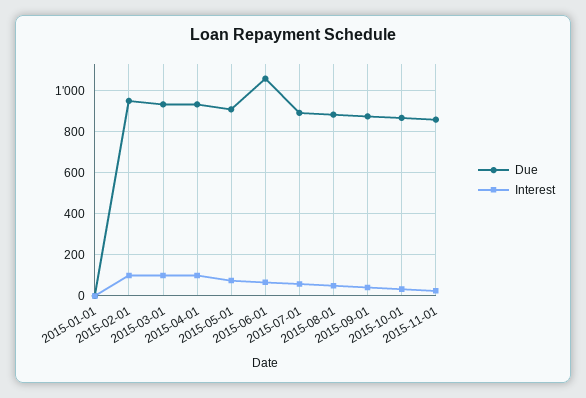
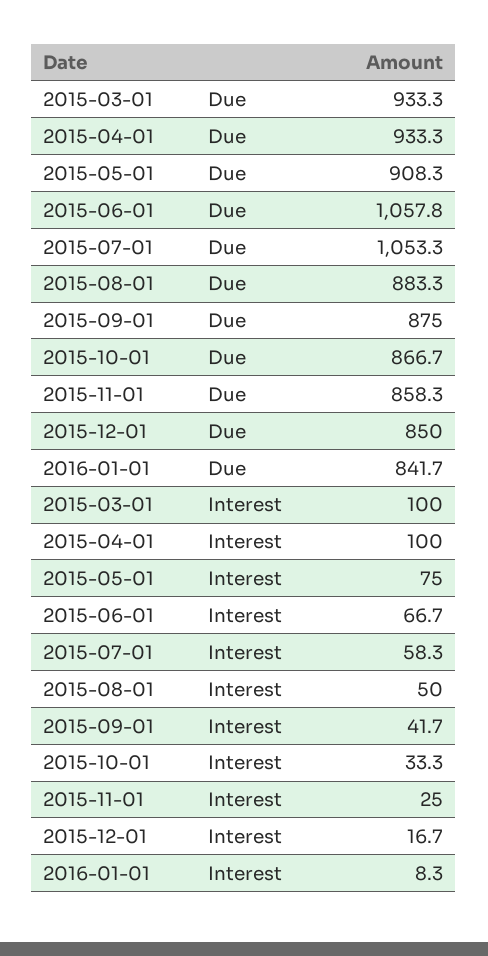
Due, 2015-01-01: 0 -> none
Interest, 2015-01-01: 0 -> none
Due, 2015-02-01: 950 -> none
Interest, 2015-02-01: 100 -> none
Due, 2015-07-01: 900 -> 1053.3
Due, 2015-12-01: none -> 850
Due, 2016-01-01: none -> 841.7
Interest, 2015-12-01: none -> 16.7
Interest, 2016-01-01: none -> 8.3

